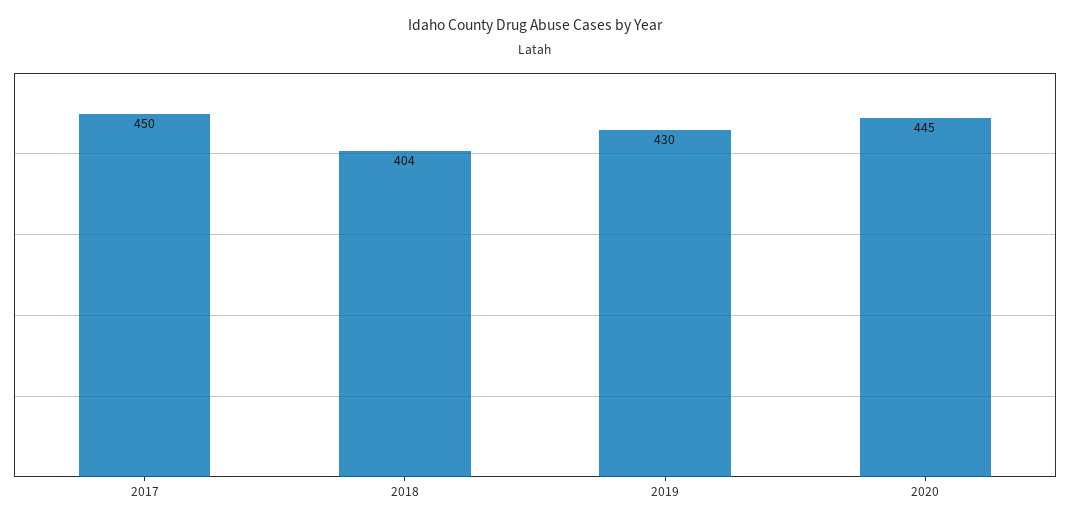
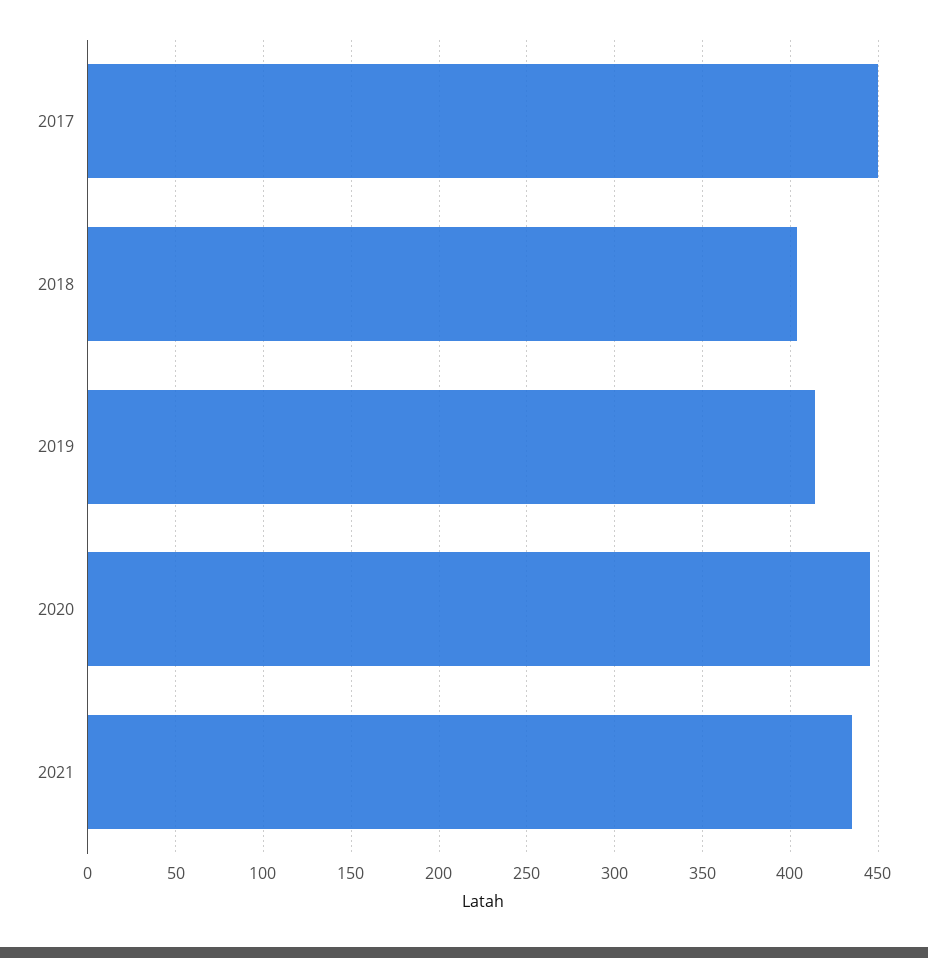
2019: 430 -> 415
2021: none -> 435

